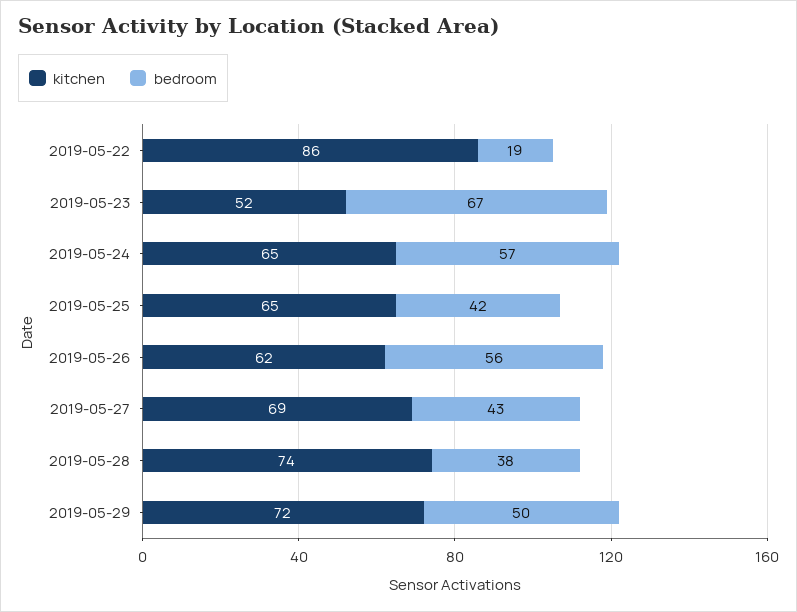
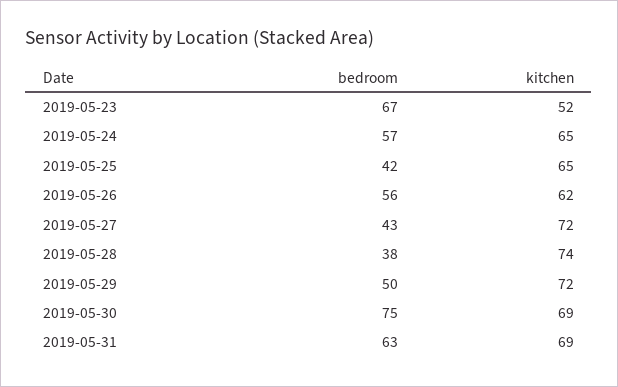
kitchen, 2019-05-22: 86 -> none
bedroom, 2019-05-22: 19 -> none
kitchen, 2019-05-27: 69 -> 72
bedroom, 2019-05-30: none -> 75
kitchen, 2019-05-30: none -> 69
bedroom, 2019-05-31: none -> 63
kitchen, 2019-05-31: none -> 69

